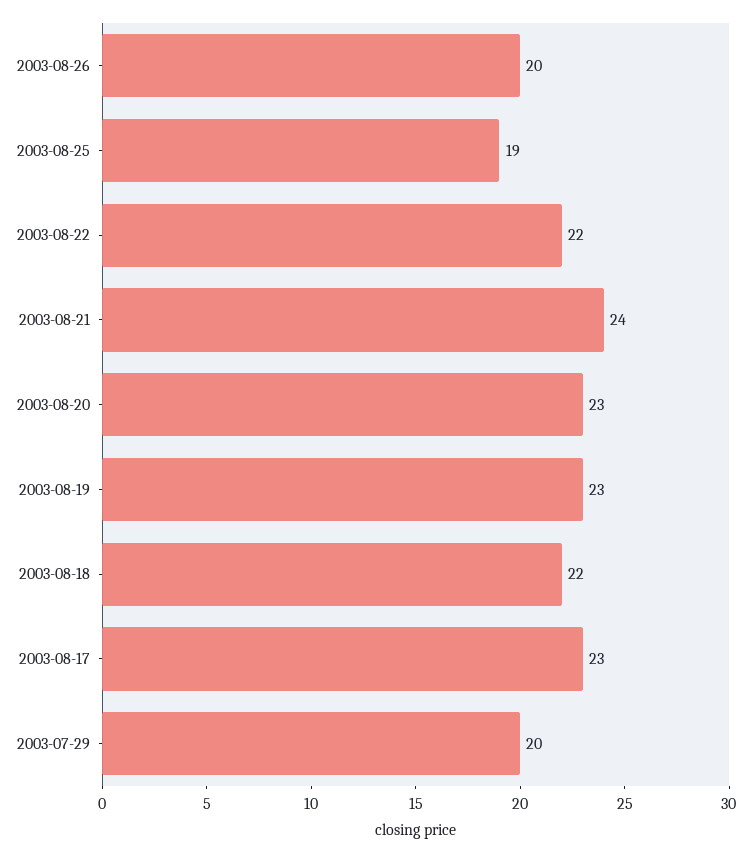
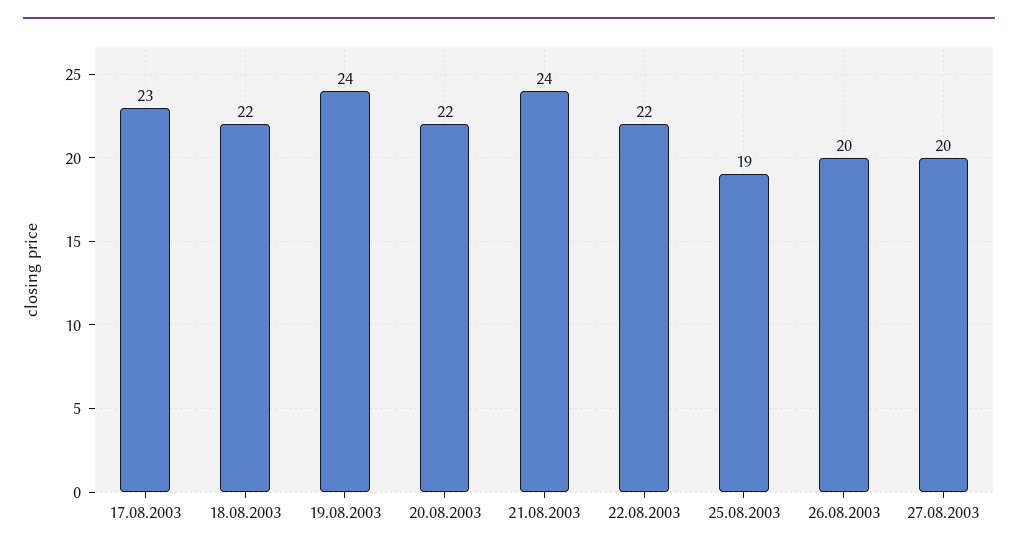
2003-08-20: 23 -> 22
2003-08-19: 23 -> 24
2003-07-29: 20 -> none
27.08.2003: none -> 20

